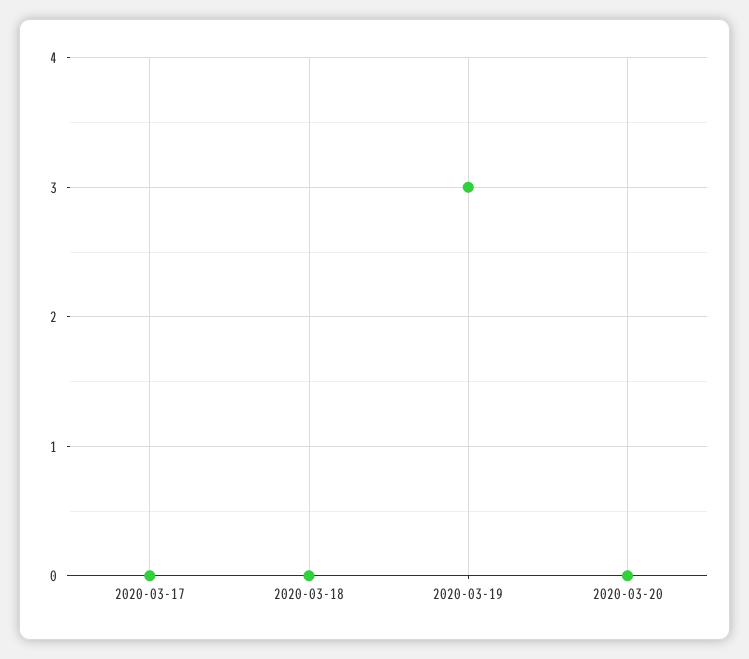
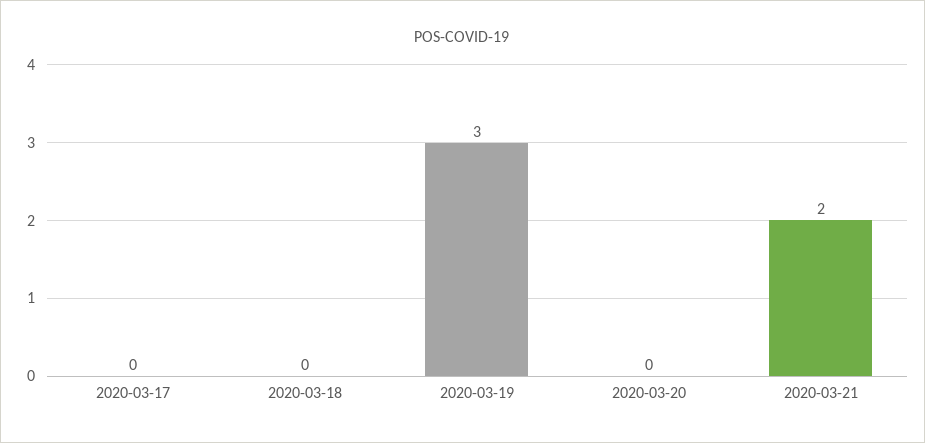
2020-03-21: none -> 2

